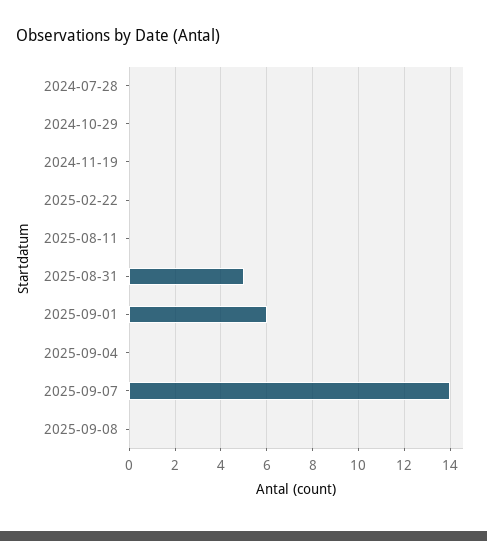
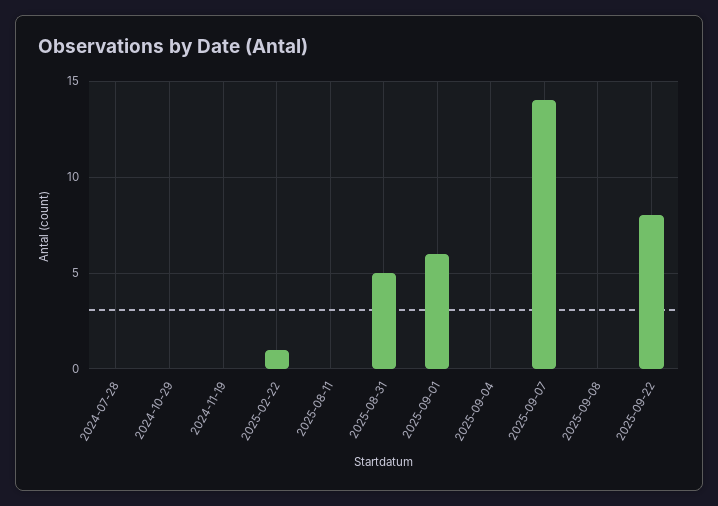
2025-02-22: 0 -> 1
2025-09-22: none -> 8

